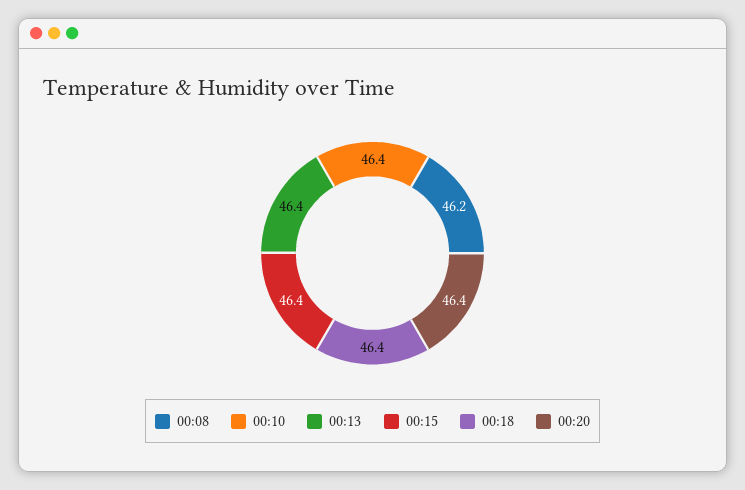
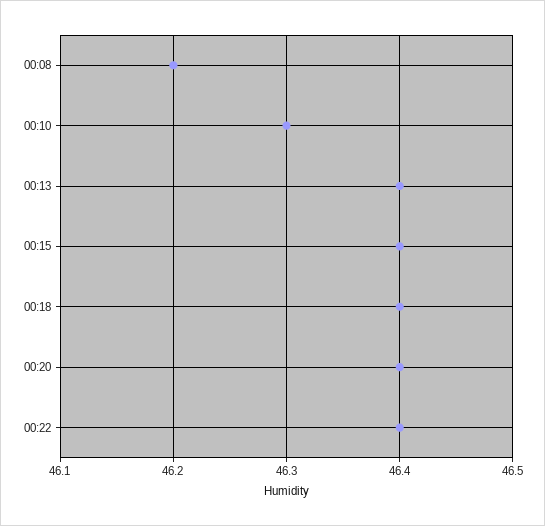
00:10: 46.4 -> 46.3
00:22: none -> 46.4

